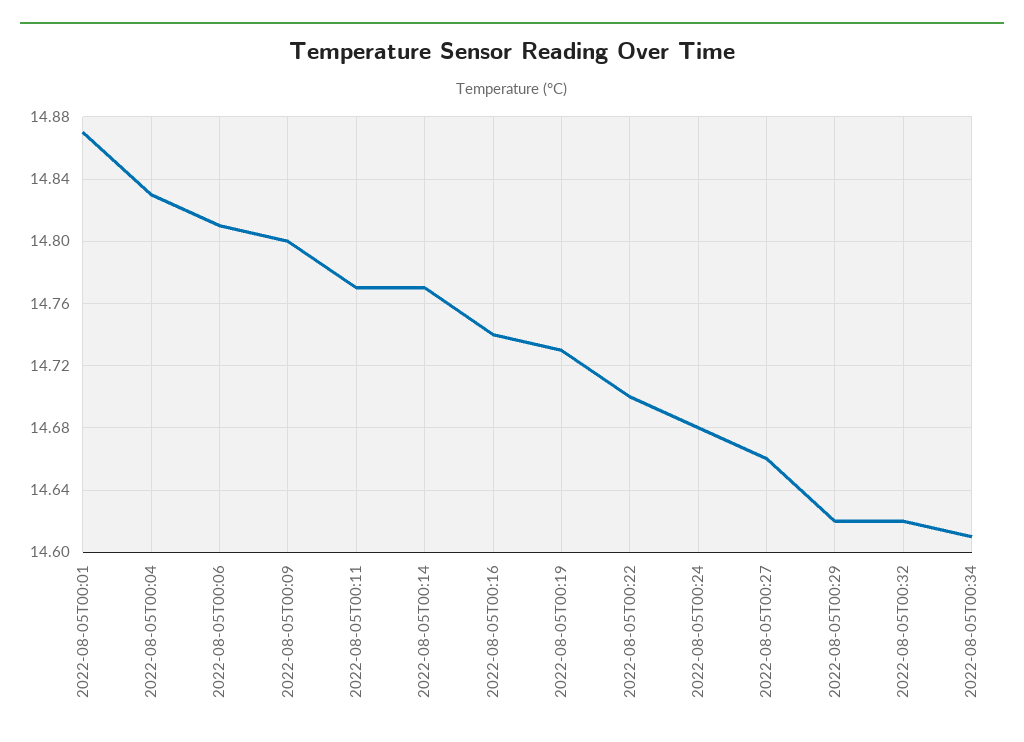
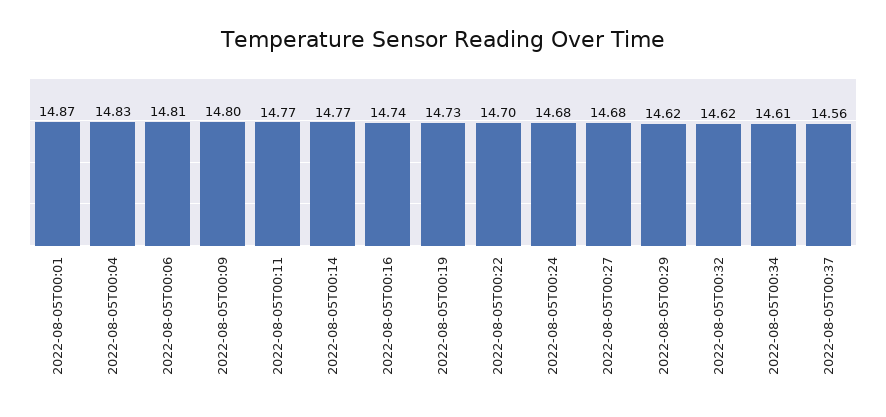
2022-08-05T00:27: 14.66 -> 14.68
2022-08-05T00:37: none -> 14.56

